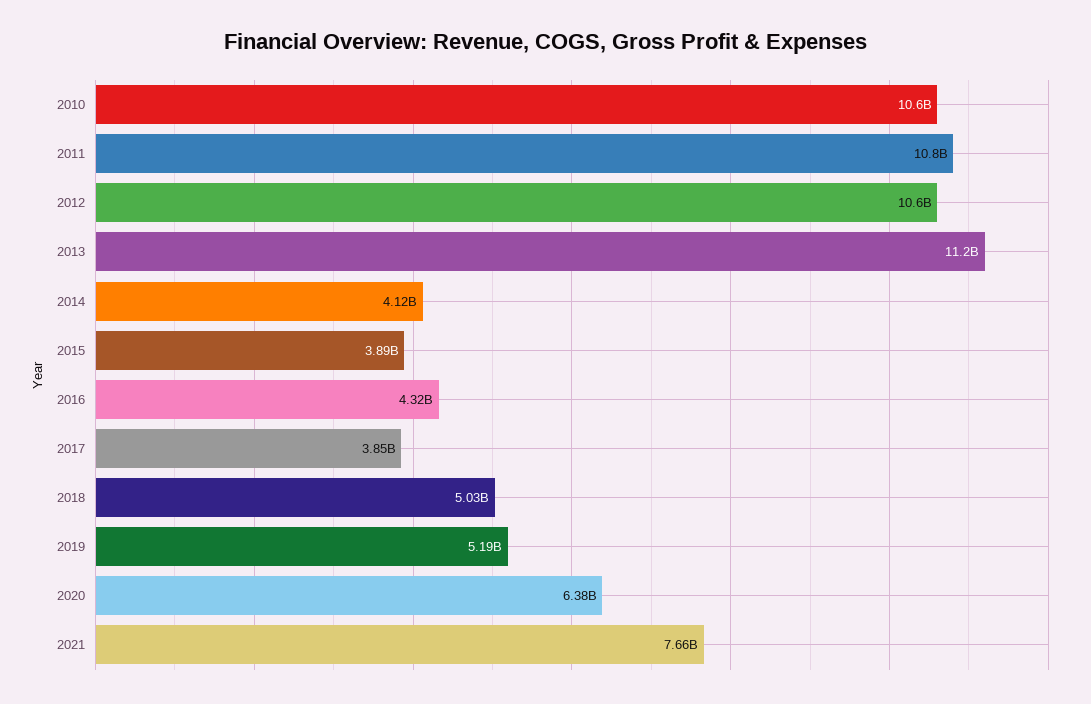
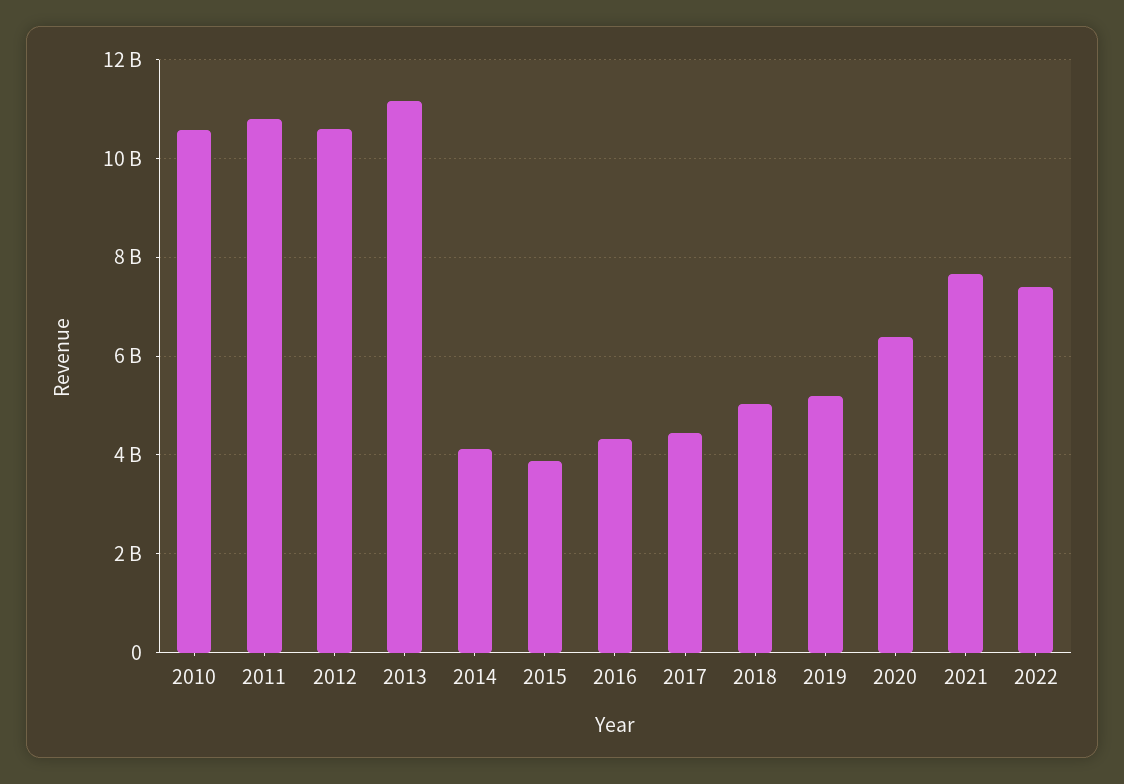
2017: 3850000000 -> 4400000000
2022: none -> 7400000000

